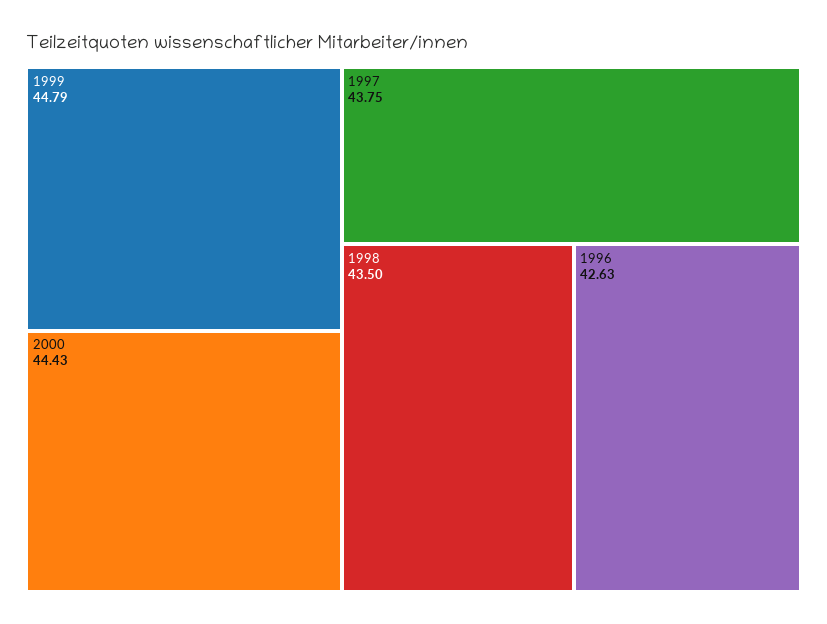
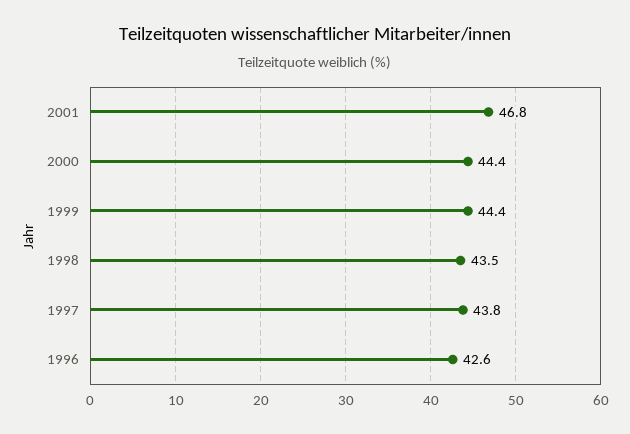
1999: 44.79 -> 44.4
2001: none -> 46.8

